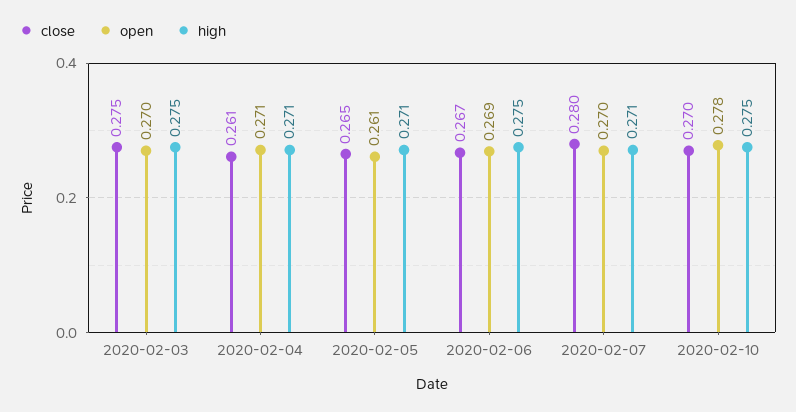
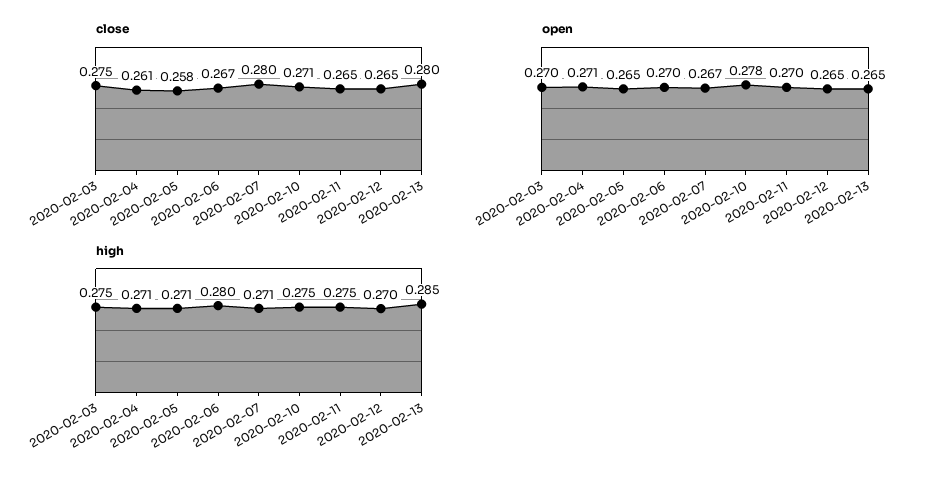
close, 2020-02-05: 0.265 -> 0.258
open, 2020-02-05: 0.261 -> 0.265
open, 2020-02-06: 0.269 -> 0.27
high, 2020-02-06: 0.275 -> 0.28
open, 2020-02-07: 0.27 -> 0.267
close, 2020-02-10: 0.27 -> 0.271
close, 2020-02-11: none -> 0.265
close, 2020-02-12: none -> 0.265
close, 2020-02-13: none -> 0.28
open, 2020-02-11: none -> 0.27
open, 2020-02-12: none -> 0.265
open, 2020-02-13: none -> 0.265
high, 2020-02-11: none -> 0.275
high, 2020-02-12: none -> 0.27
high, 2020-02-13: none -> 0.285

